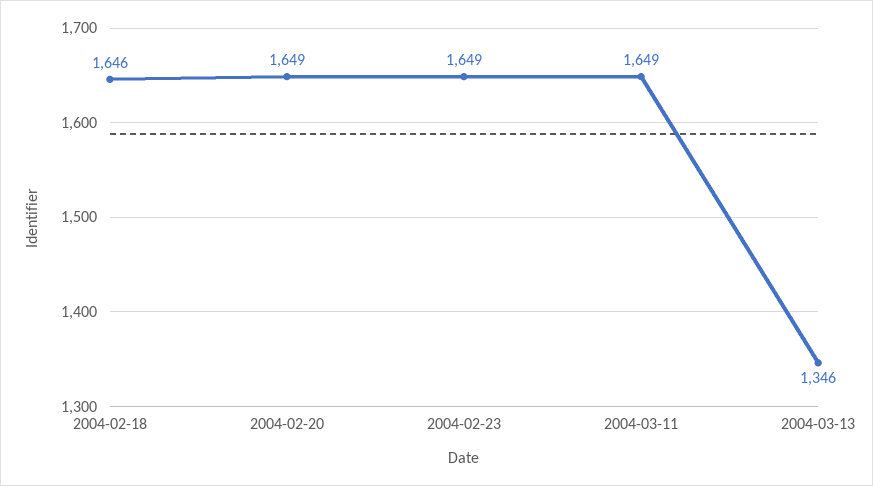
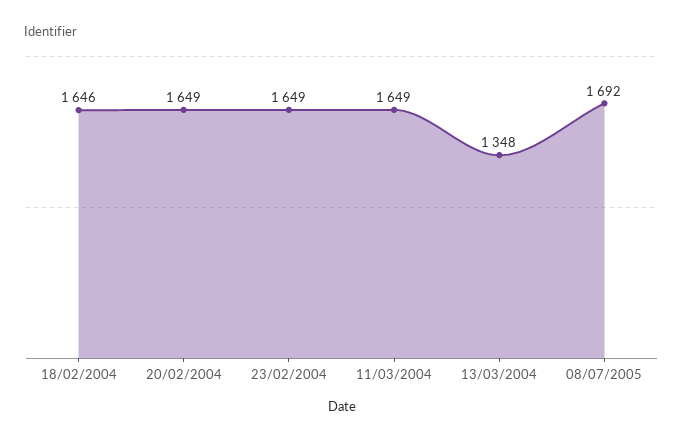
2004-03-13: 1346 -> 1348
08/07/2005: none -> 1692

